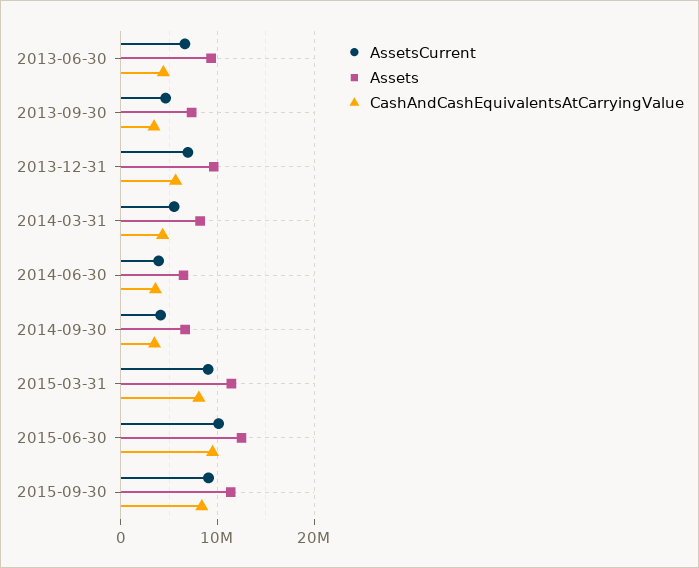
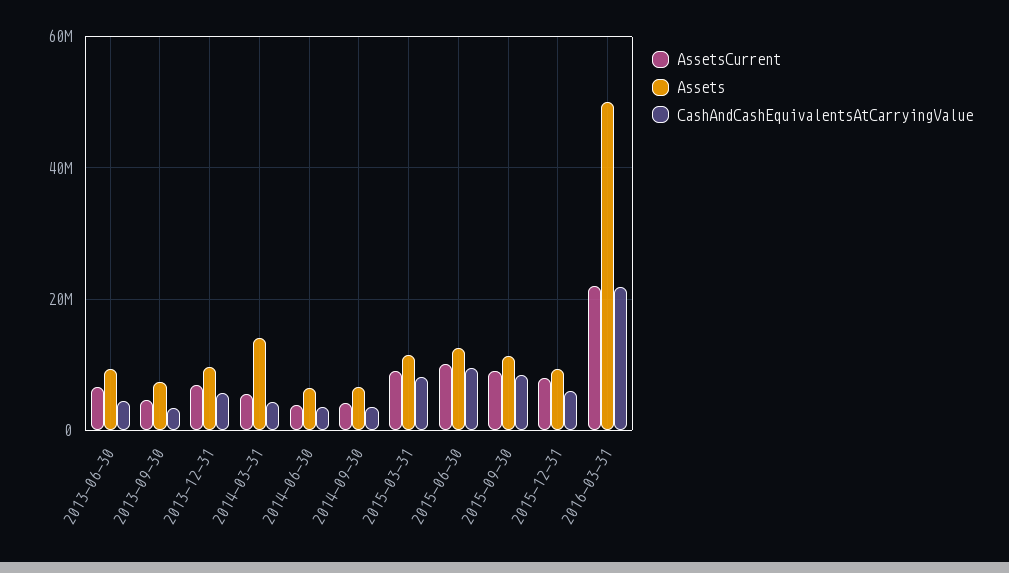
Assets, 2014-03-31: 8000000 -> 14000000
AssetsCurrent, 2015-12-31: none -> 8000000
Assets, 2015-12-31: none -> 10000000
CashAndCashEquivalentsAtCarryingValue, 2015-12-31: none -> 6000000
AssetsCurrent, 2016-03-31: none -> 22000000
Assets, 2016-03-31: none -> 50000000
CashAndCashEquivalentsAtCarryingValue, 2016-03-31: none -> 22000000

